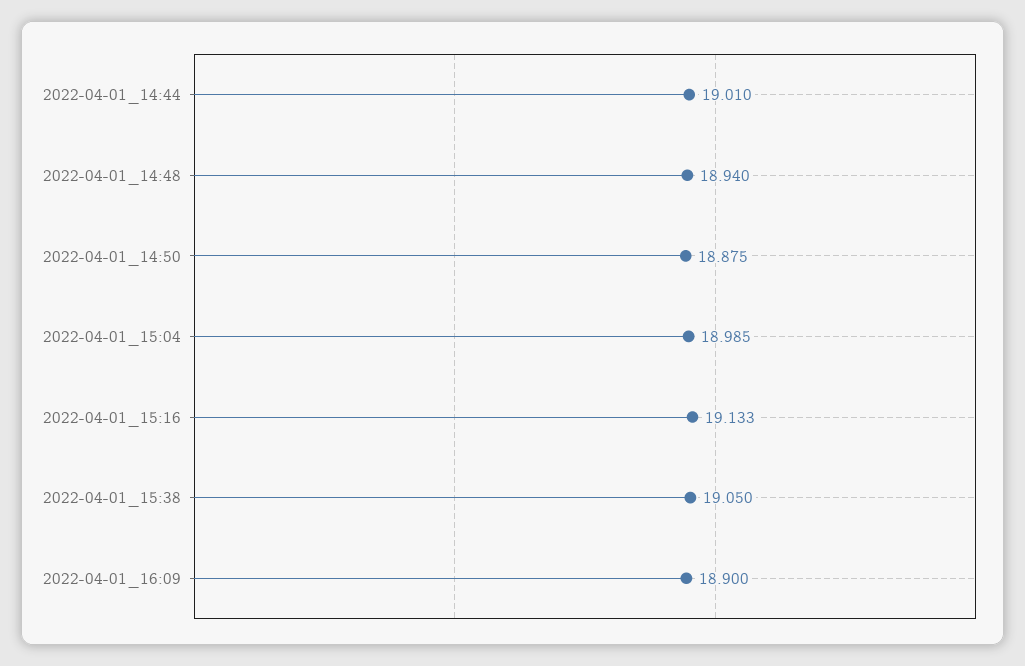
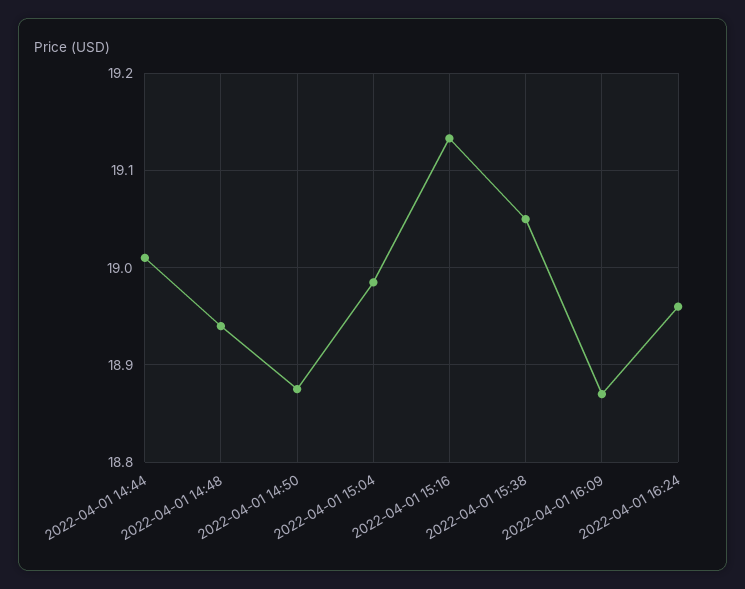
2022-04-01_16:09: 18.9 -> 18.87
2022-04-01 16:24: none -> 18.96

